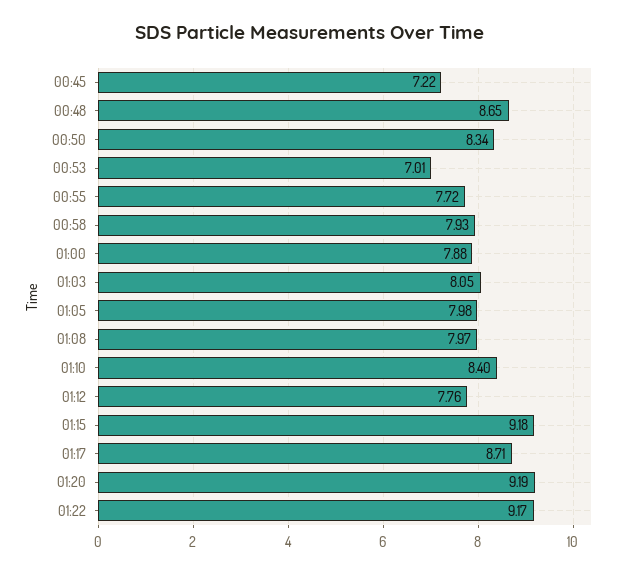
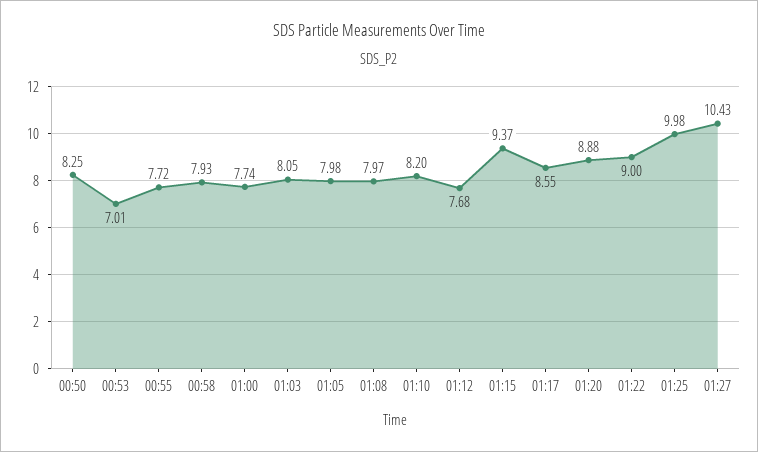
00:45: 7.22 -> none
00:48: 8.65 -> none
00:50: 8.34 -> 8.25
01:00: 7.88 -> 7.74
01:10: 8.4 -> 8.2
01:12: 7.76 -> 7.68
01:15: 9.18 -> 9.37
01:17: 8.71 -> 8.55
01:20: 9.19 -> 8.88
01:22: 9.17 -> 9
01:25: none -> 9.98
01:27: none -> 10.43

